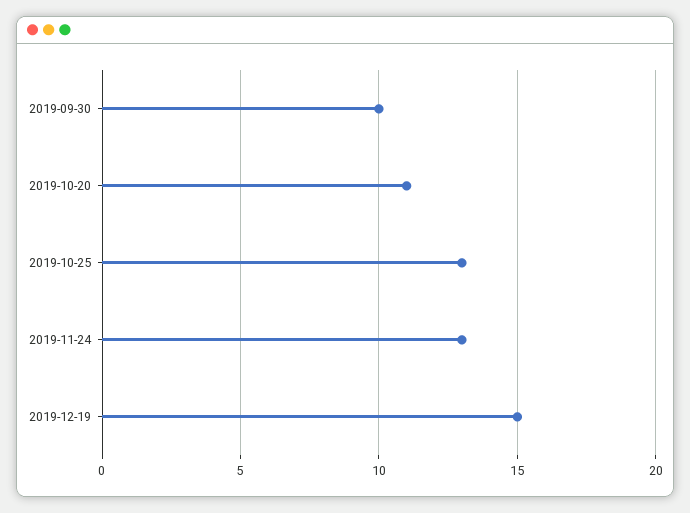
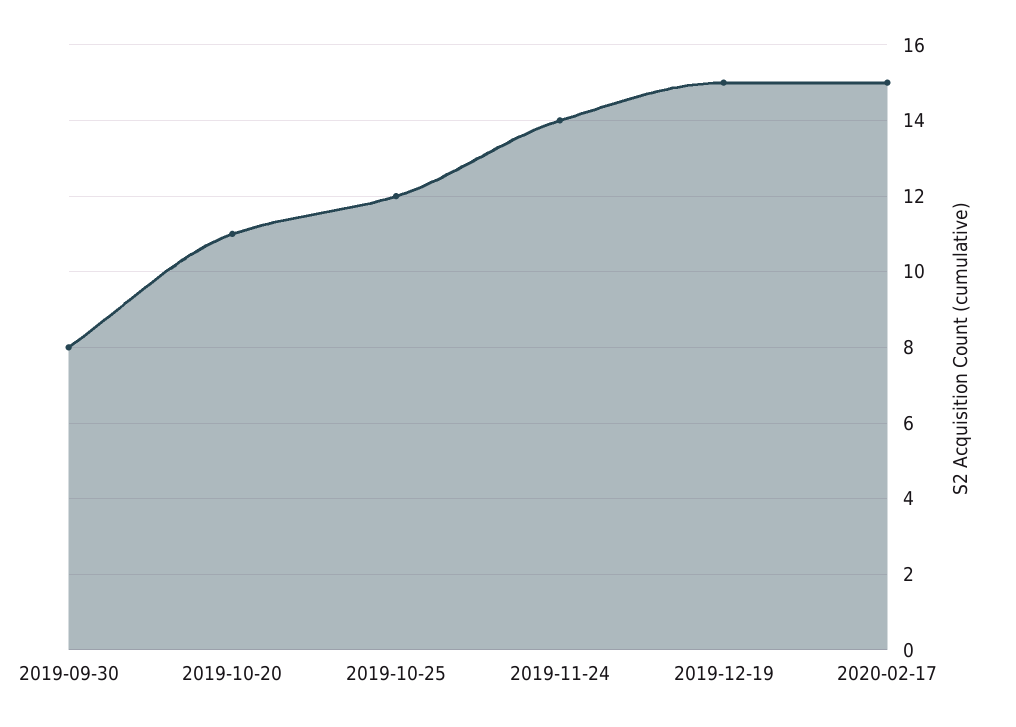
2019-09-30: 10 -> 8
2019-10-25: 13 -> 12
2019-11-24: 13 -> 14
2020-02-17: none -> 15

